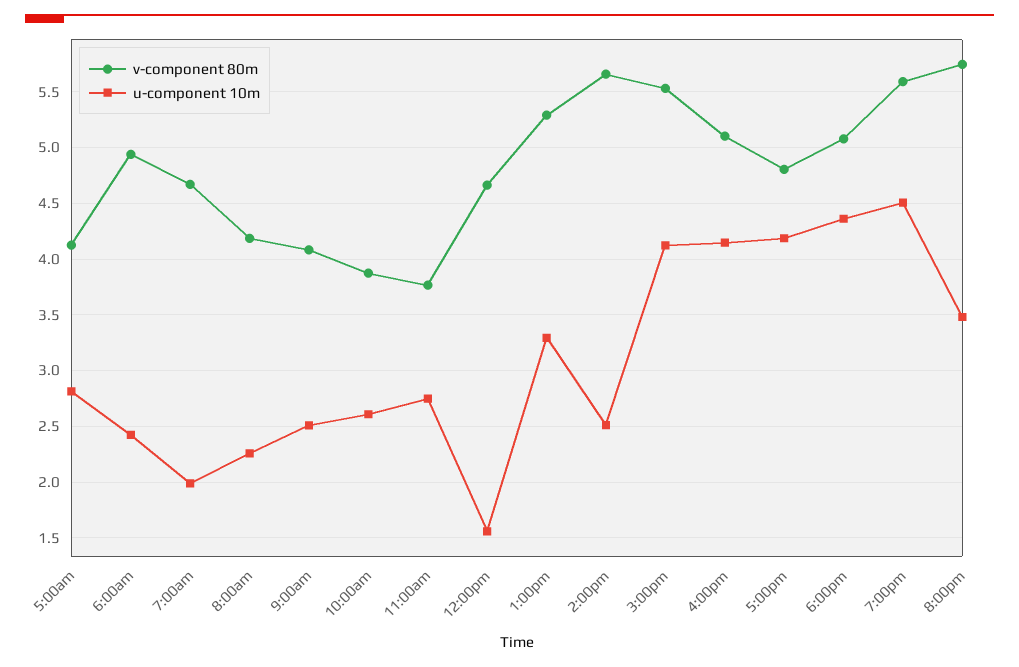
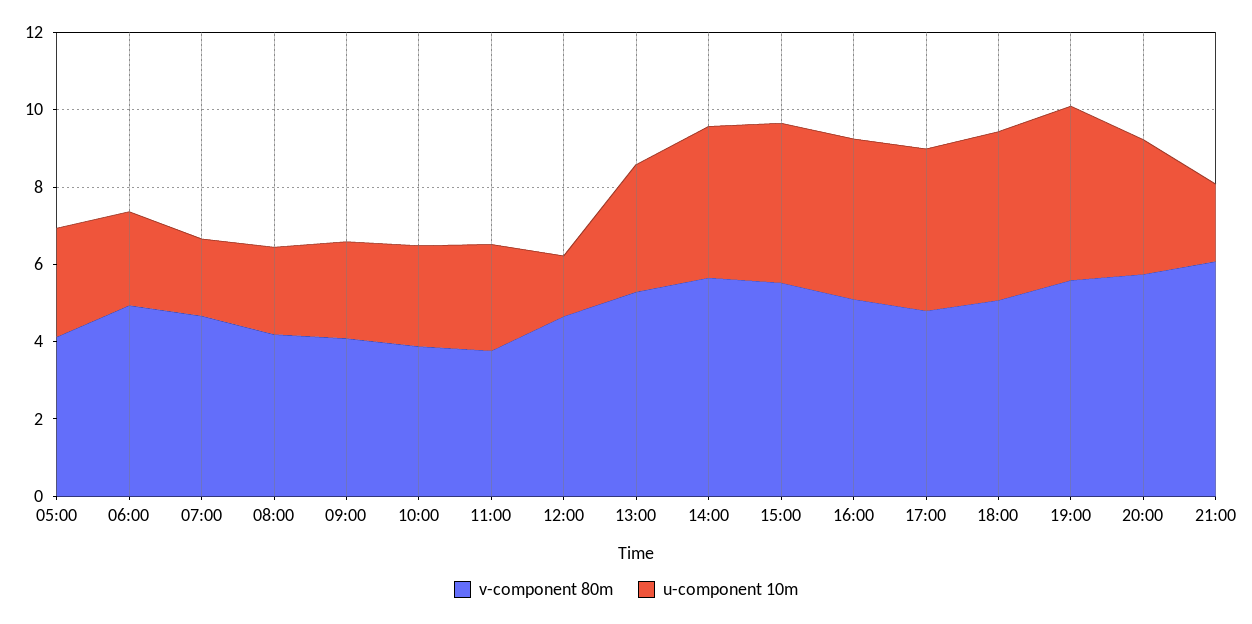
u-component 10m, 2:00pm: 2.5 -> 4
v-component 80m, 21:00: none -> 6
u-component 10m, 21:00: none -> 2

